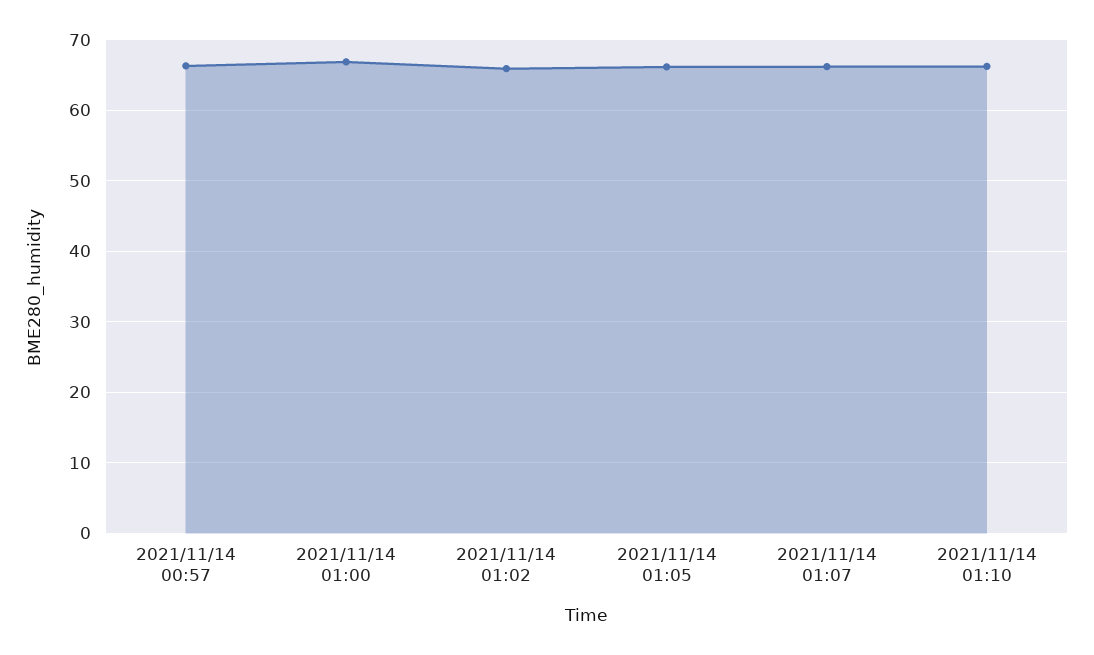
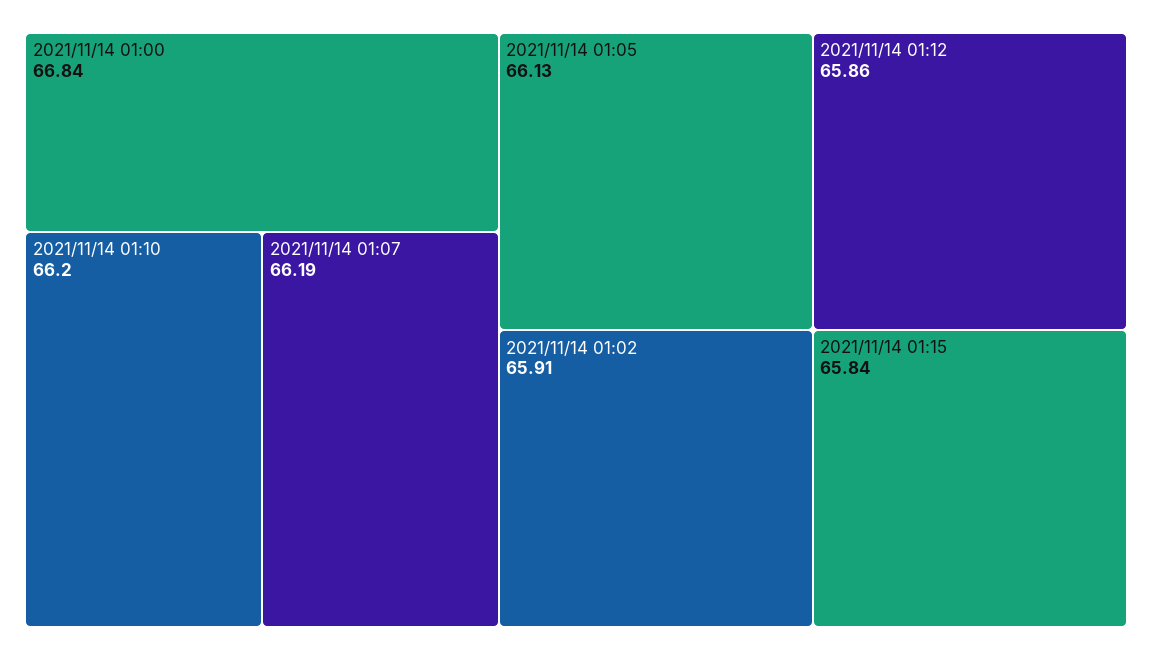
2021/11/14 00:57: 66 -> none
2021/11/14 01:12: none -> 65.86
2021/11/14 01:15: none -> 65.84

